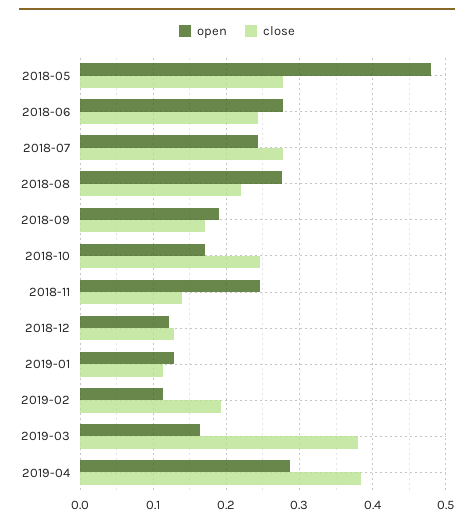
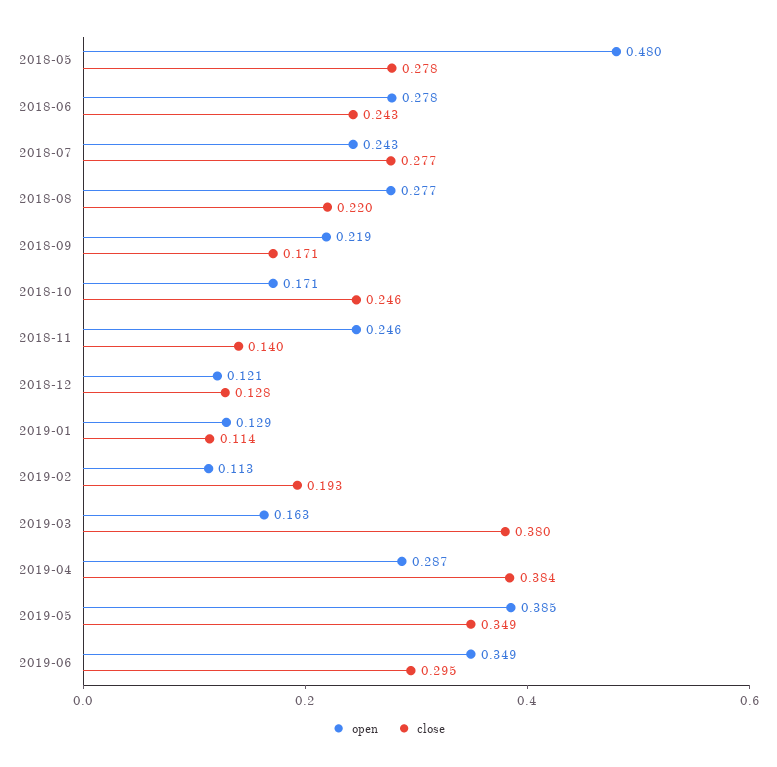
open, 2018-09: 0.19 -> 0.219
open, 2019-05: none -> 0.385
close, 2019-05: none -> 0.349
open, 2019-06: none -> 0.349
close, 2019-06: none -> 0.295

